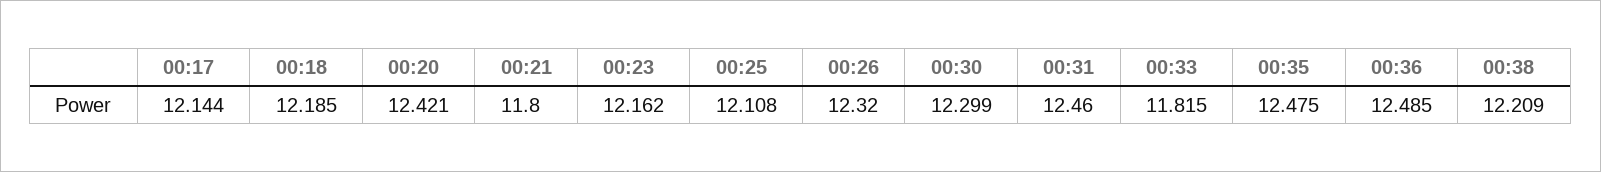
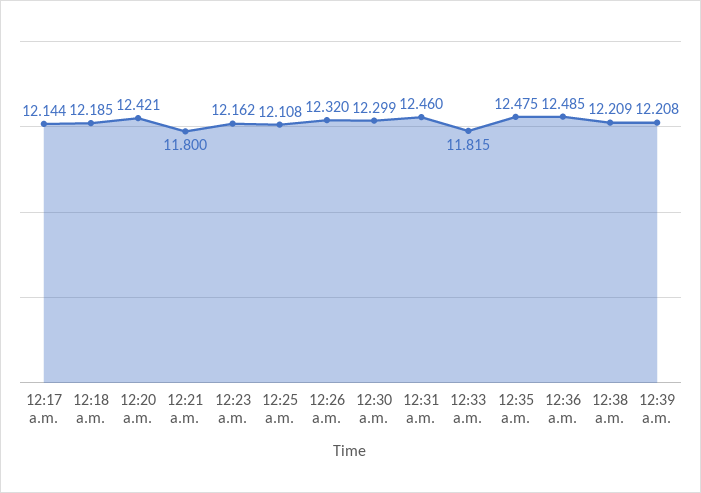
12:39 a.m.: none -> 12.208

